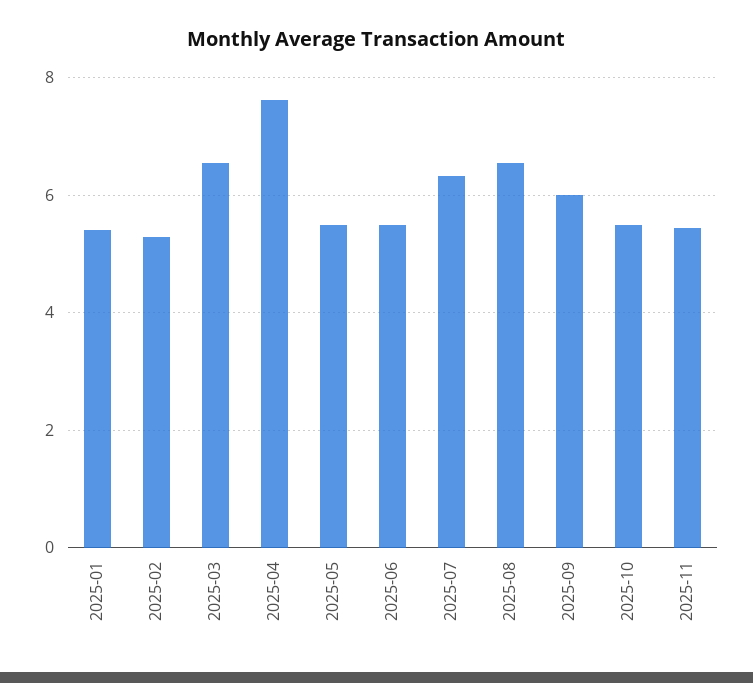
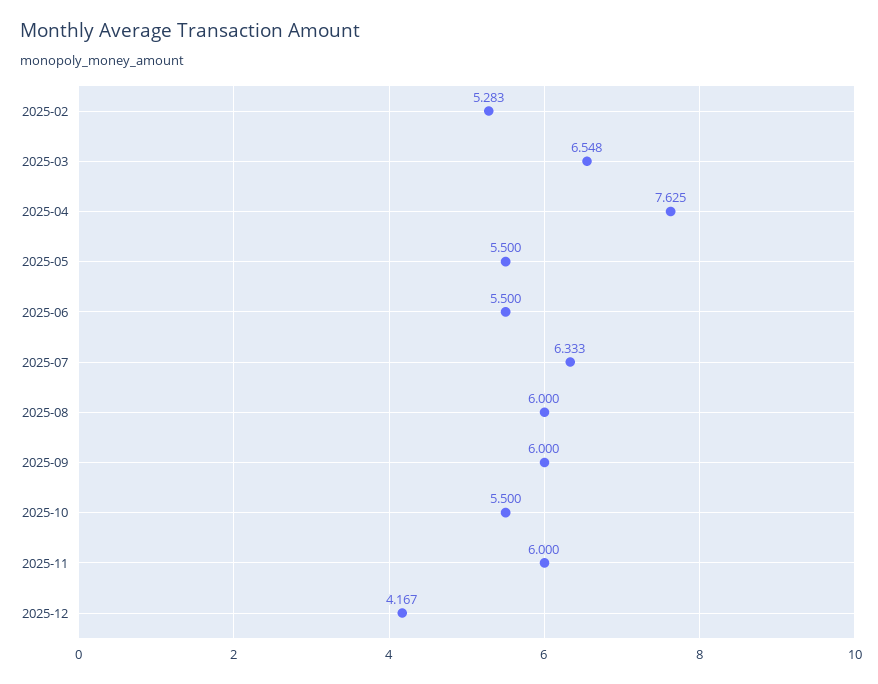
2025-01: 5.4 -> none
2025-08: 6.6 -> 6
2025-11: 5.4 -> 6
2025-12: none -> 4.167

